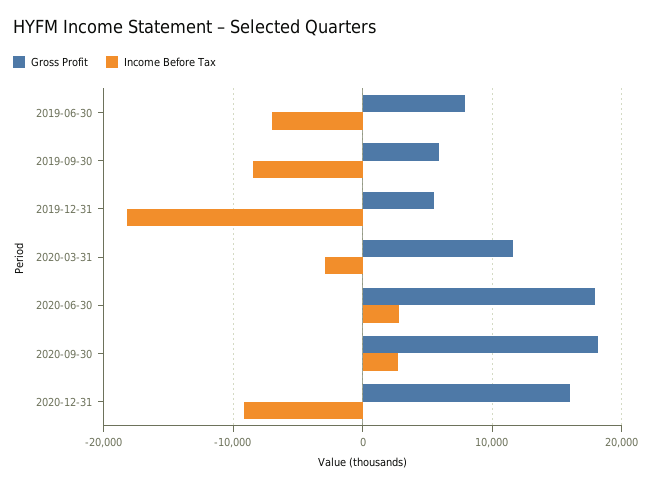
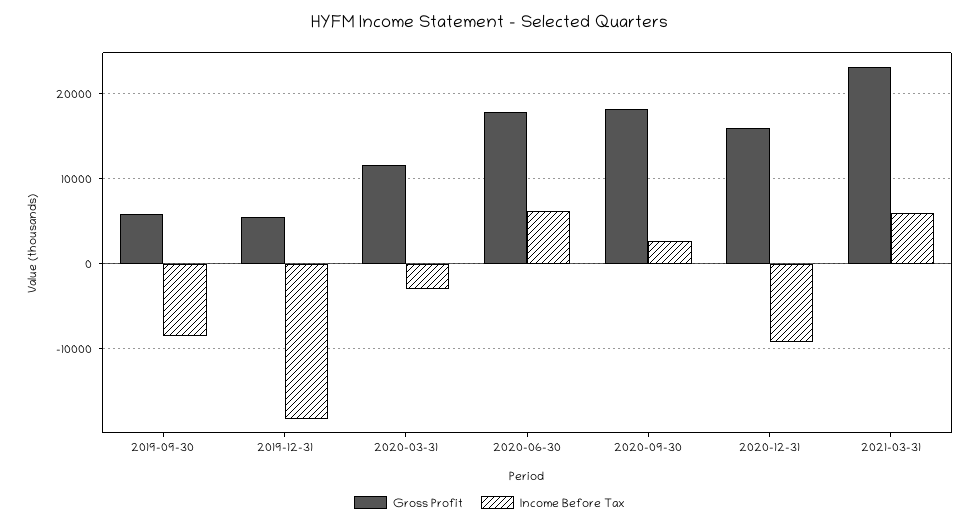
Gross Profit, 2019-06-30: 8000 -> none
Income Before Tax, 2019-06-30: -7000 -> none
Income Before Tax, 2020-06-30: 3000 -> 6000
Gross Profit, 2021-03-31: none -> 23000
Income Before Tax, 2021-03-31: none -> 6000

